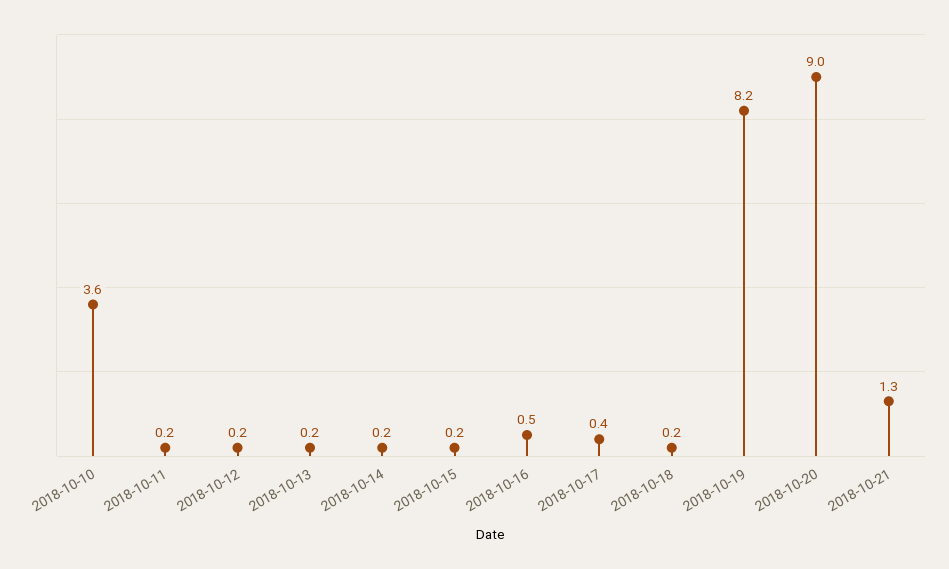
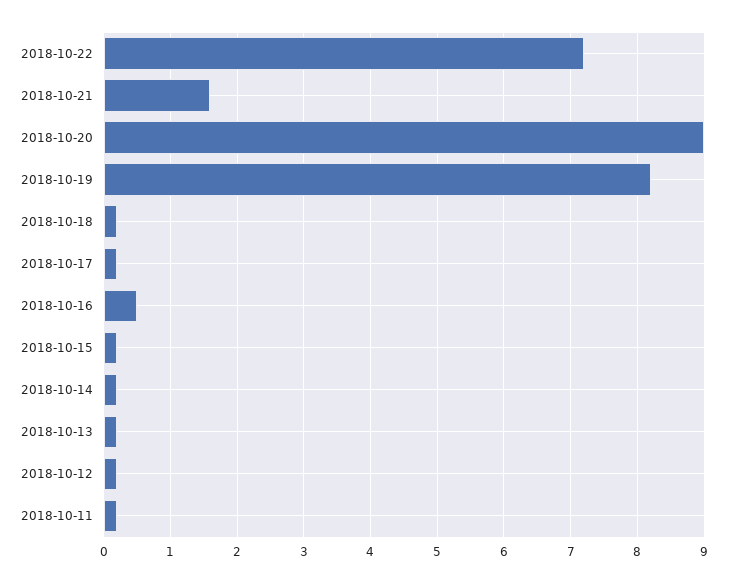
2018-10-10: 3.6 -> none
2018-10-17: 0.4 -> 0.2
2018-10-21: 1.3 -> 1.6
2018-10-22: none -> 7.2

